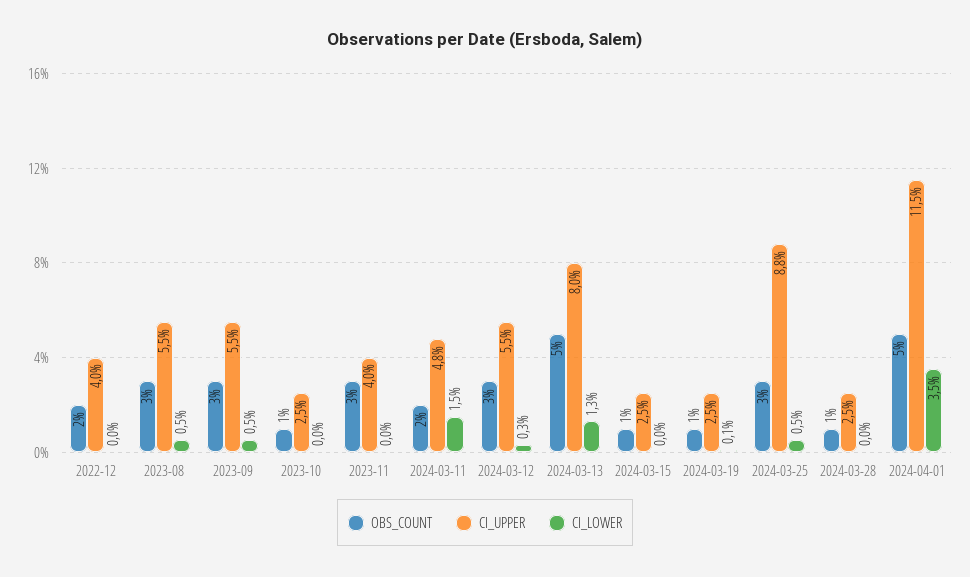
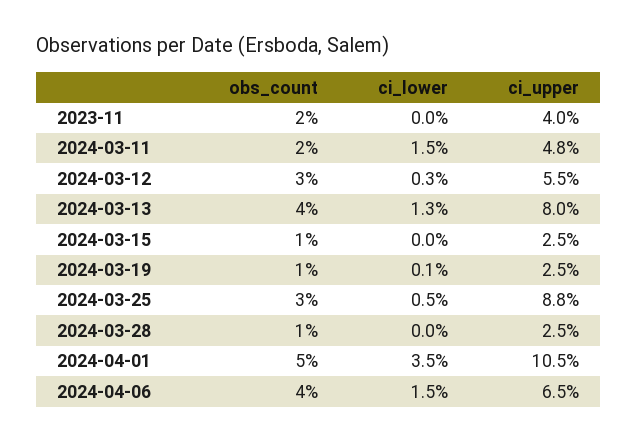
OBS_COUNT, 2022-12: 2 -> none
CI_UPPER, 2022-12: 4 -> none
CI_LOWER, 2022-12: 0 -> none
OBS_COUNT, 2023-08: 3 -> none
CI_UPPER, 2023-08: 5.5 -> none
CI_LOWER, 2023-08: 0.5 -> none
OBS_COUNT, 2023-09: 3 -> none
CI_UPPER, 2023-09: 5.5 -> none
CI_LOWER, 2023-09: 0.5 -> none
OBS_COUNT, 2023-10: 1 -> none
CI_UPPER, 2023-10: 2.5 -> none
CI_LOWER, 2023-10: 0 -> none
OBS_COUNT, 2023-11: 3 -> 2
OBS_COUNT, 2024-03-13: 5 -> 4
CI_UPPER, 2024-04-01: 11.5 -> 10.5
OBS_COUNT, 2024-04-06: none -> 4
CI_LOWER, 2024-04-06: none -> 1.5
CI_UPPER, 2024-04-06: none -> 6.5

